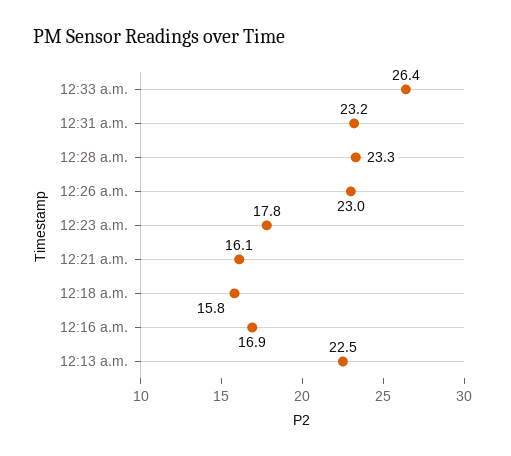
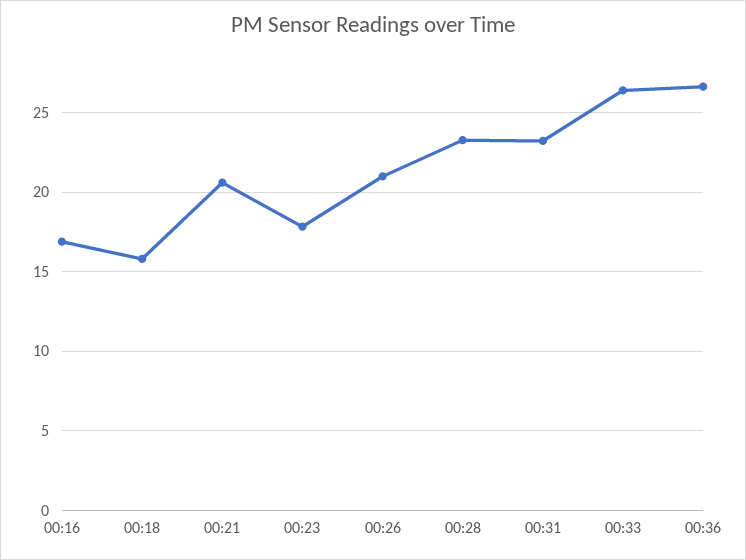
12:26 a.m.: 23 -> 21
12:21 a.m.: 16.1 -> 20.5
12:13 a.m.: 22.5 -> none
00:36: none -> 26.5

